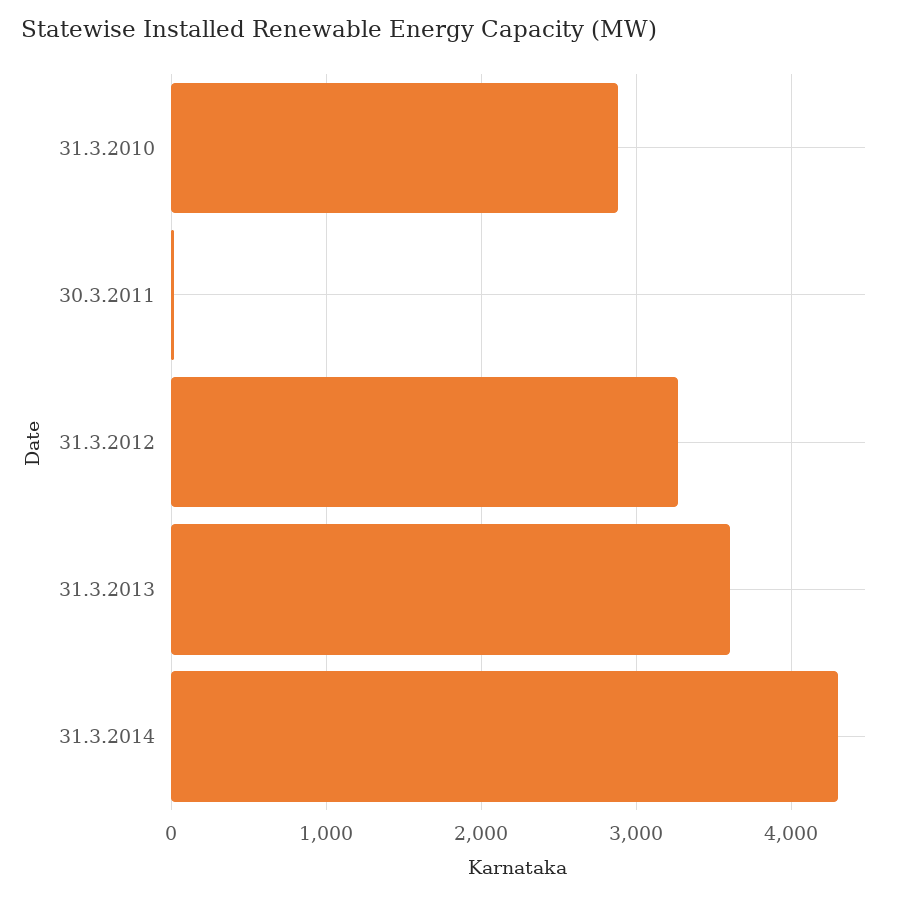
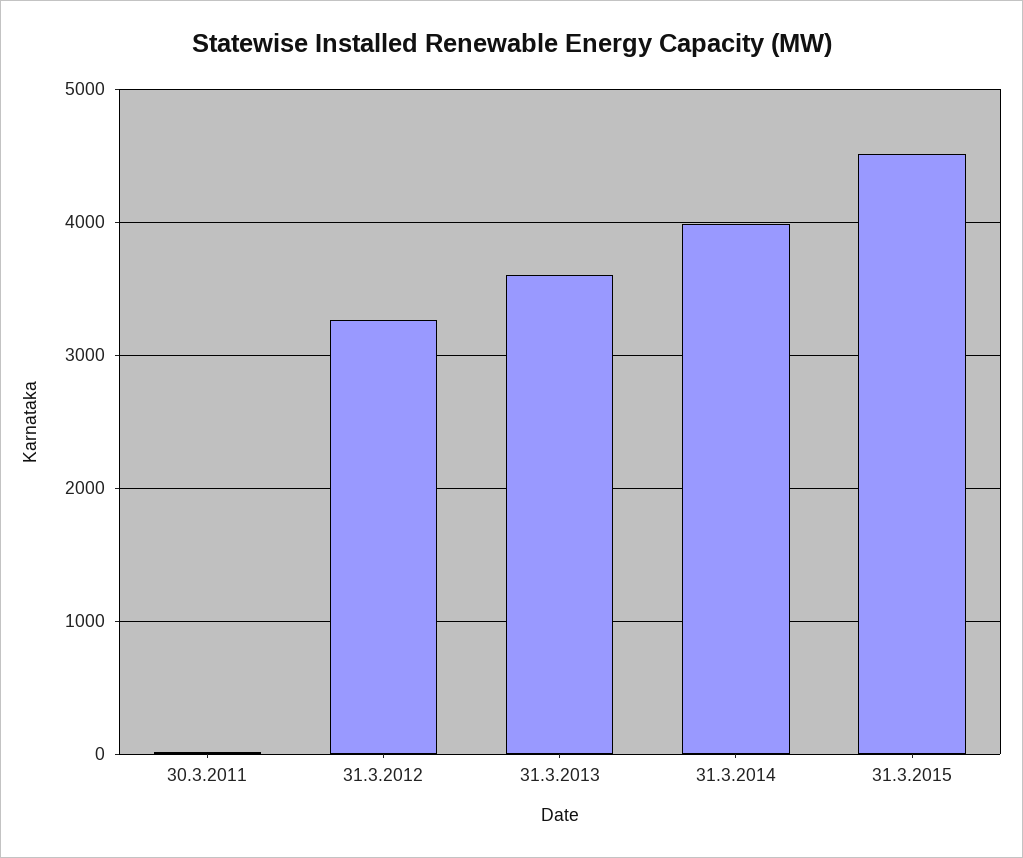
31.3.2010: 2900 -> none
31.3.2014: 4300 -> 4000
31.3.2015: none -> 4500

